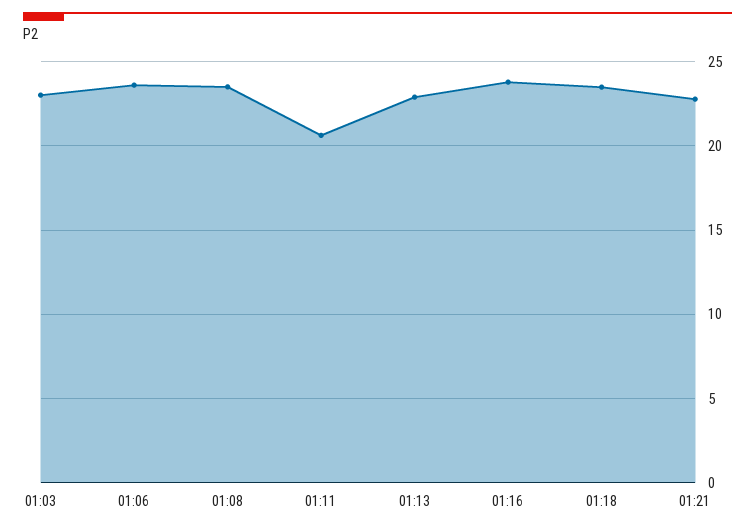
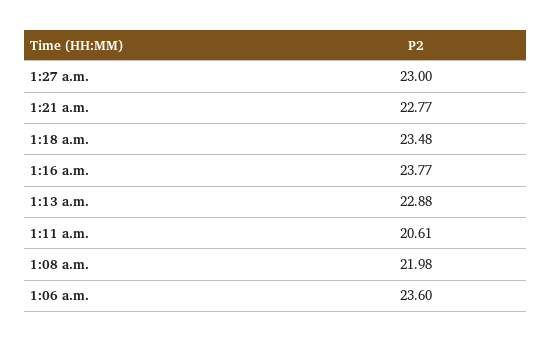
01:03: 23 -> none
01:08: 23.5 -> 21.98
1:27 a.m.: none -> 23

